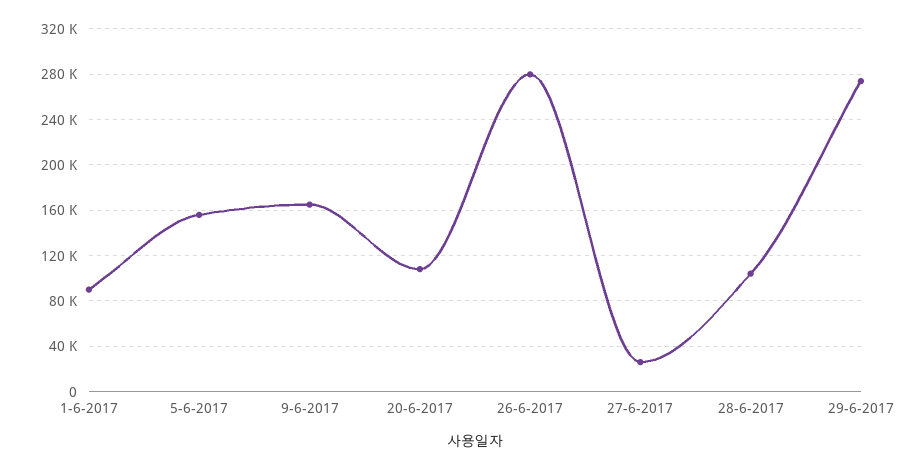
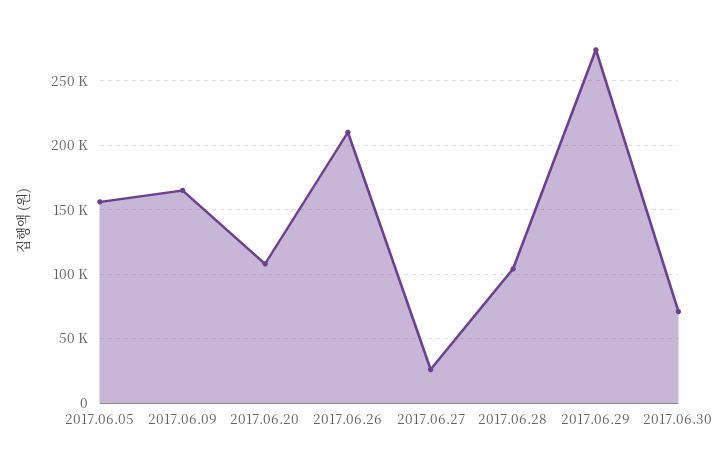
1-6-2017: 90000 -> none
26-6-2017: 280000 -> 210000
2017.06.30: none -> 70000

